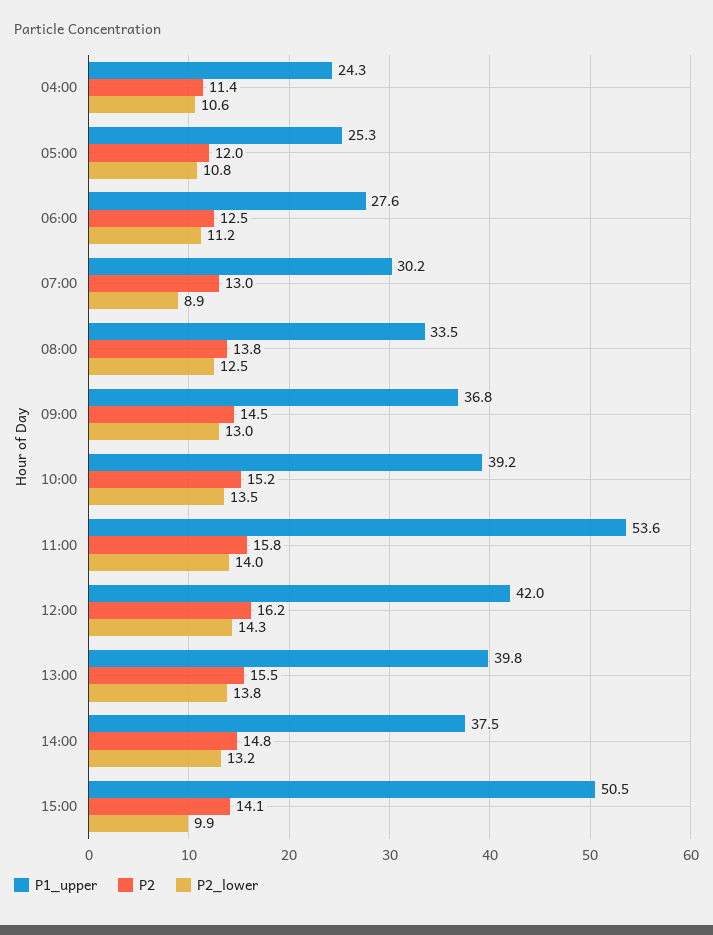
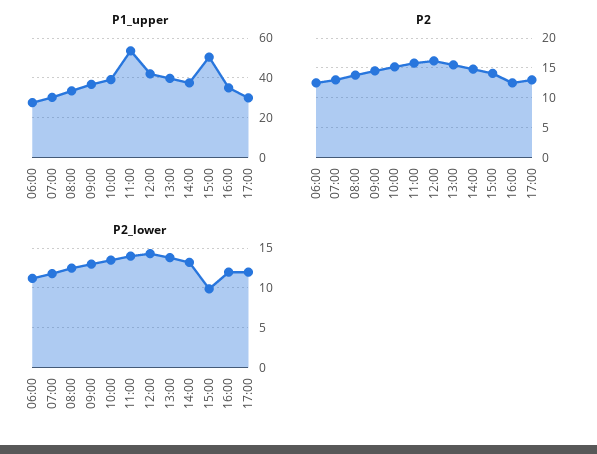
P1_upper, 04:00: 24.3 -> none
P2, 04:00: 11.4 -> none
P2_lower, 04:00: 10.6 -> none
P1_upper, 05:00: 25.3 -> none
P2, 05:00: 12 -> none
P2_lower, 05:00: 10.8 -> none
P2_lower, 07:00: 8.9 -> 12
P1_upper, 16:00: none -> 35
P1_upper, 17:00: none -> 30
P2, 16:00: none -> 12.5
P2, 17:00: none -> 12.5
P2_lower, 16:00: none -> 12
P2_lower, 17:00: none -> 12

